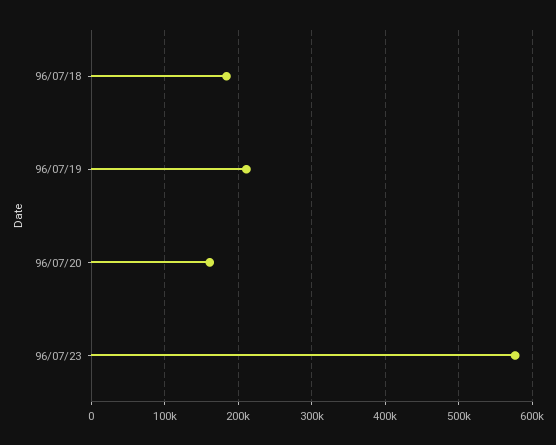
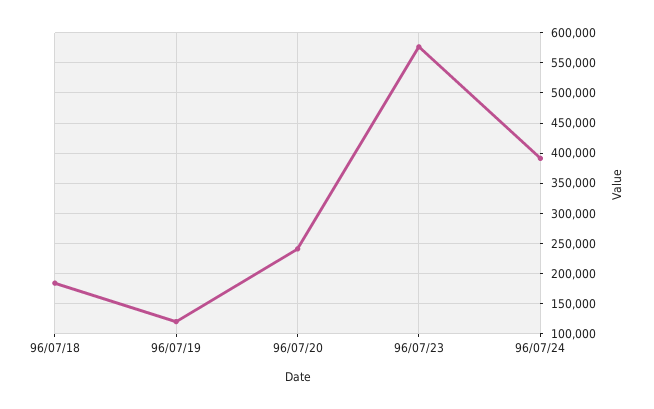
96/07/19: 210000 -> 120000
96/07/20: 160000 -> 240000
96/07/24: none -> 390000

